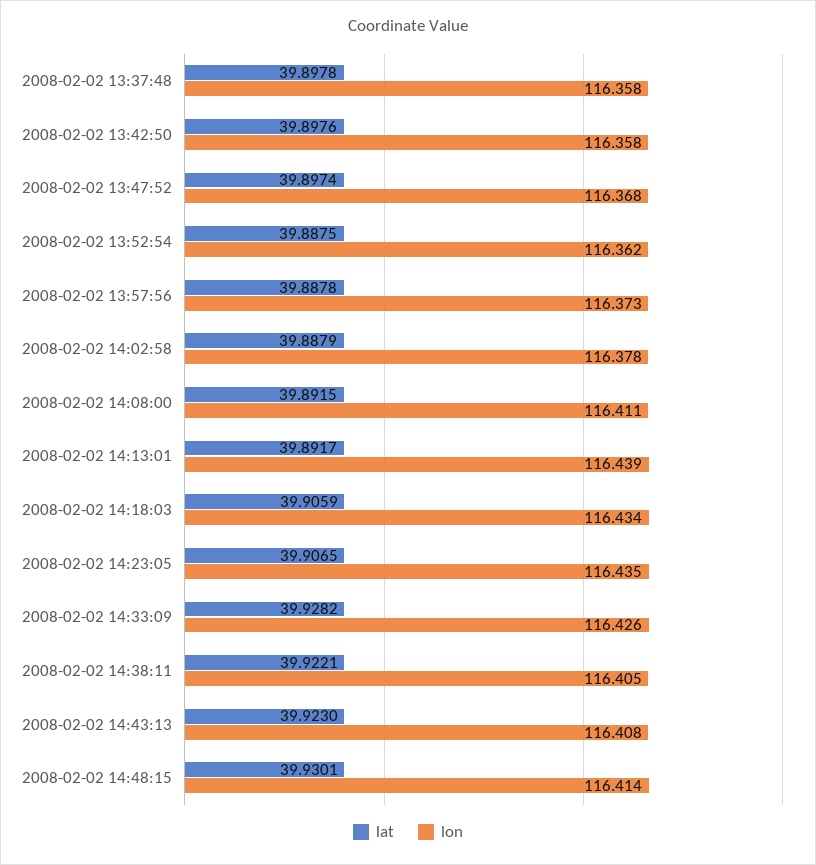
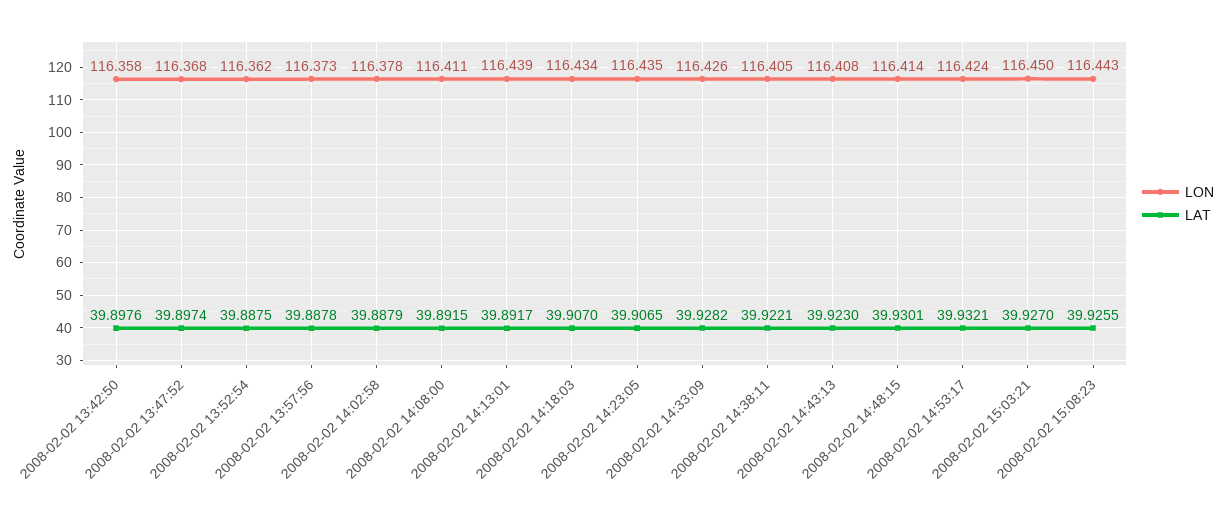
lat, 2008-02-02 13:37:48: 39.8978 -> none
lon, 2008-02-02 13:37:48: 116.358 -> none
lat, 2008-02-02 14:18:03: 39.9059 -> 39.907
lon, 2008-02-02 14:53:17: none -> 116.424
lat, 2008-02-02 14:53:17: none -> 39.9321
lon, 2008-02-02 15:03:21: none -> 116.45
lat, 2008-02-02 15:03:21: none -> 39.927
lon, 2008-02-02 15:08:23: none -> 116.443
lat, 2008-02-02 15:08:23: none -> 39.9255

